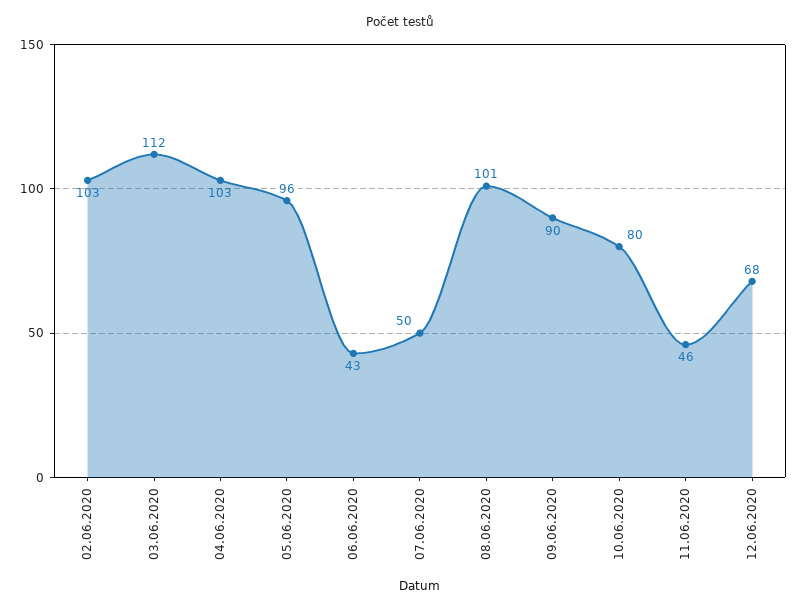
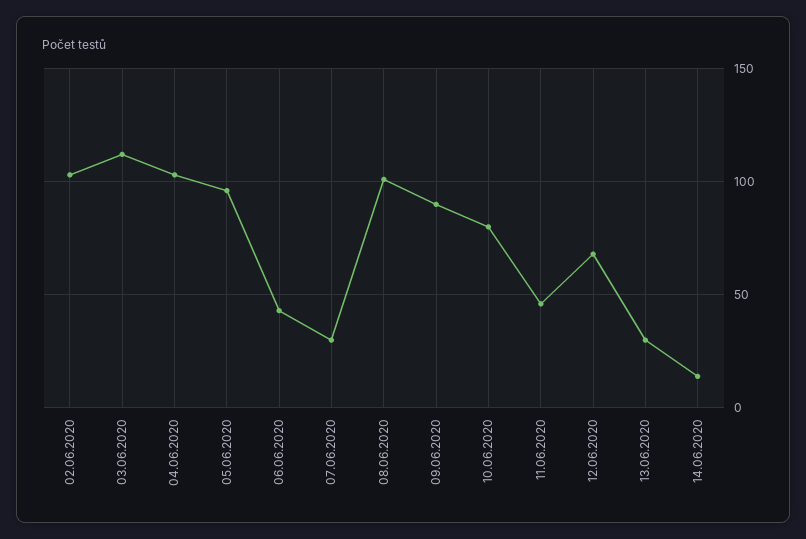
07.06.2020: 50 -> 30
13.06.2020: none -> 30
14.06.2020: none -> 15

